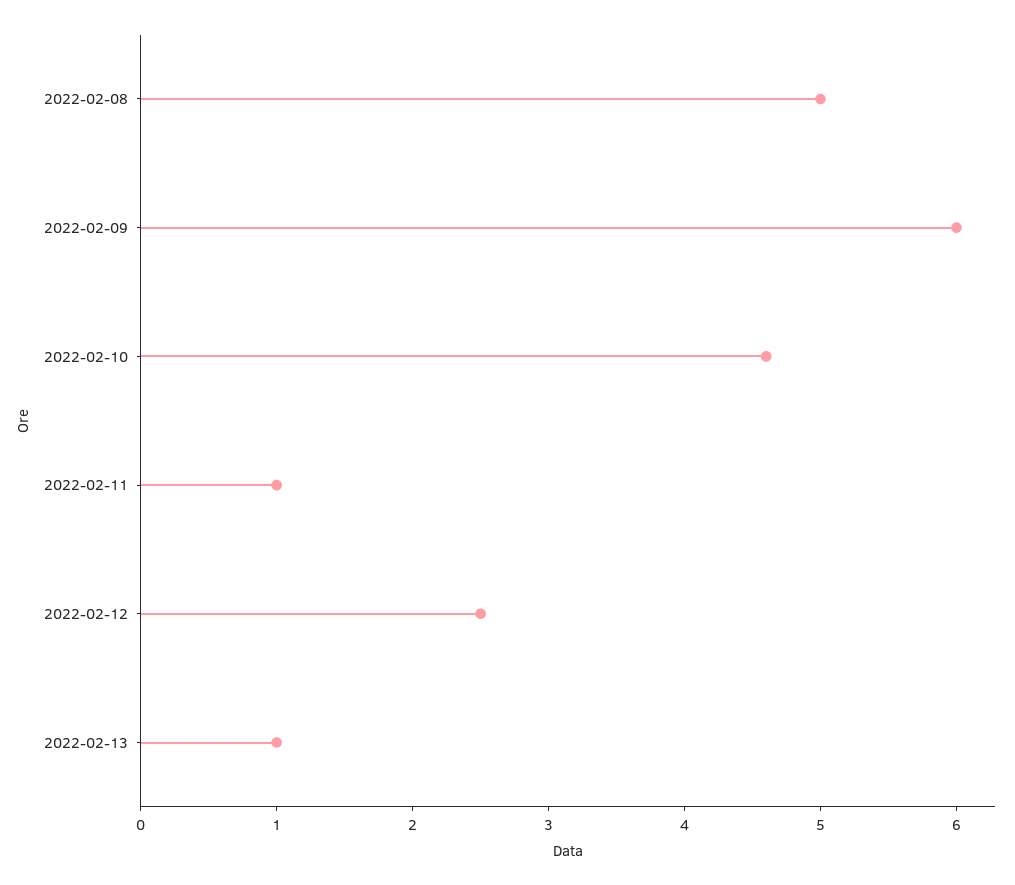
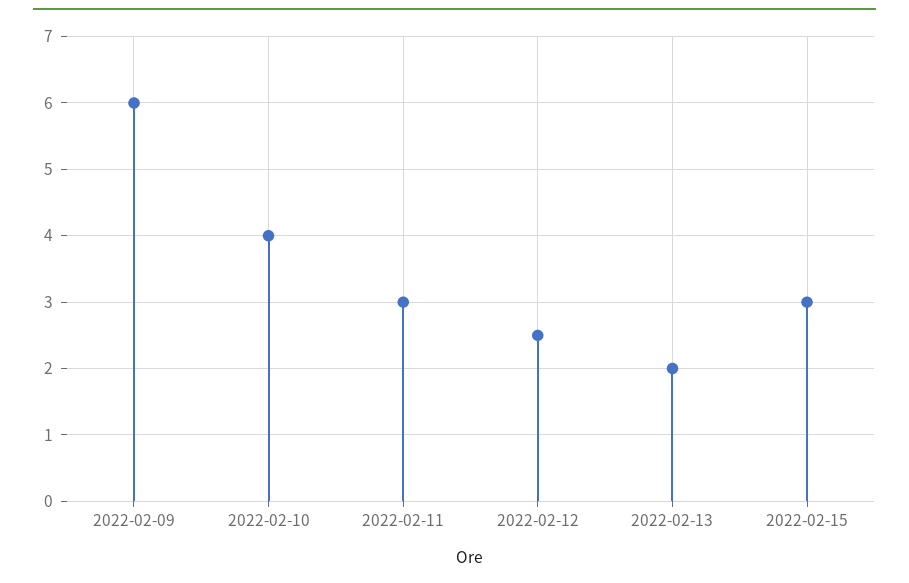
2022-02-08: 5 -> none
2022-02-10: 4.6 -> 4
2022-02-11: 1 -> 3
2022-02-13: 1 -> 2
2022-02-15: none -> 3

